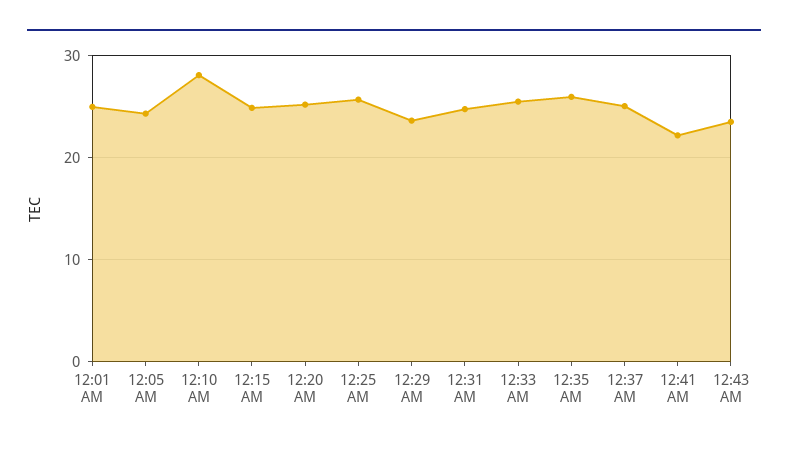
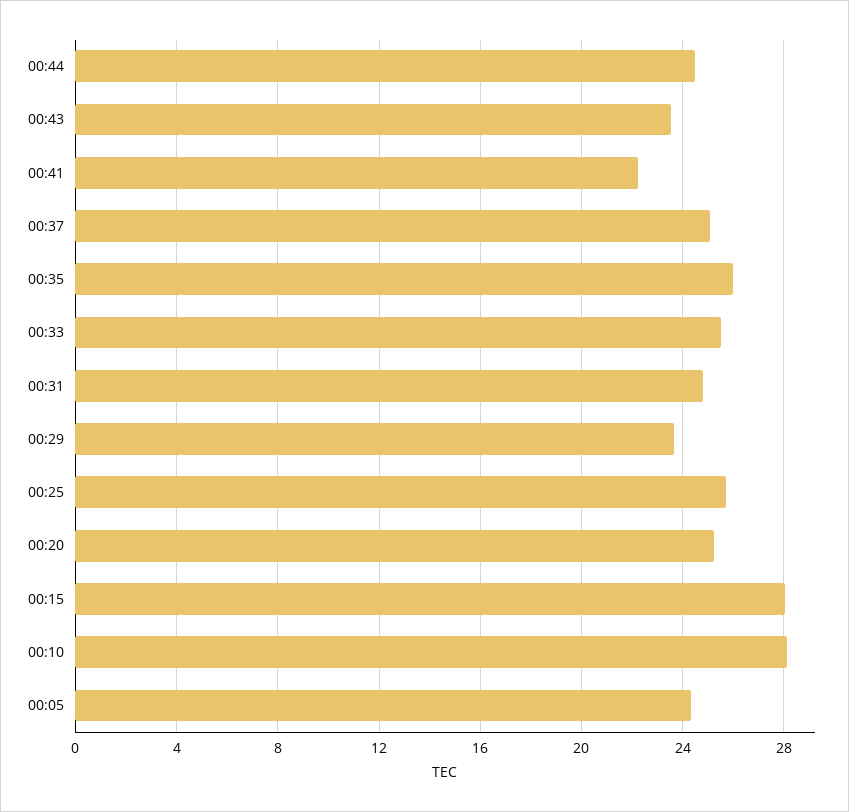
12:01 AM: 25 -> none
12:15 AM: 25 -> 28
00:44: none -> 24.5

